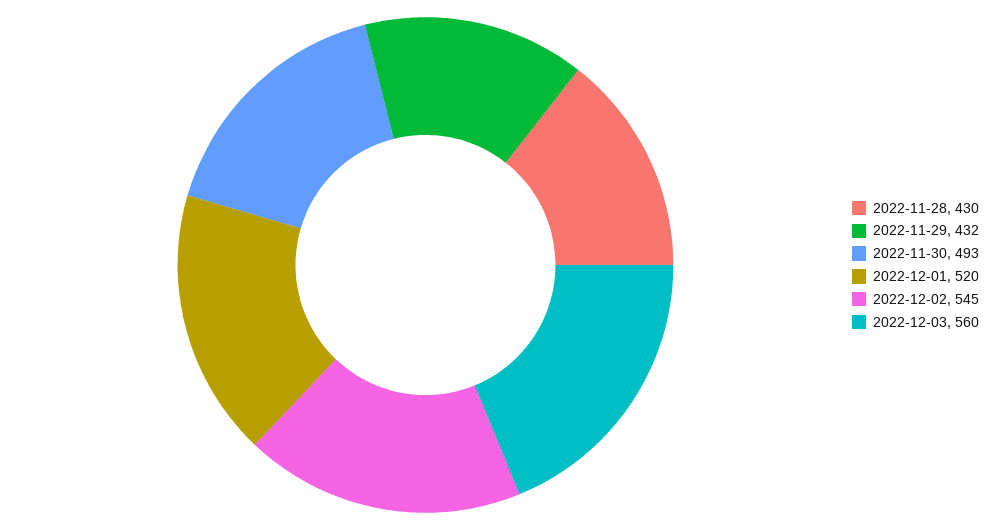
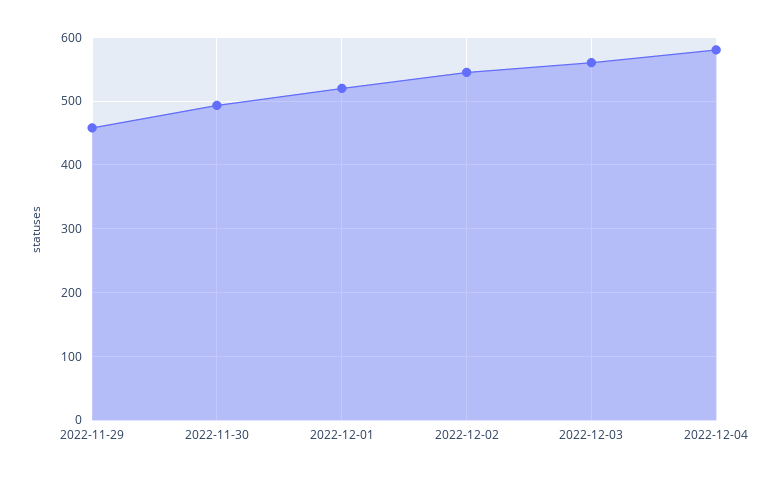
2022-11-28: 430 -> none
2022-11-29: 432 -> 460
2022-12-04: none -> 580

